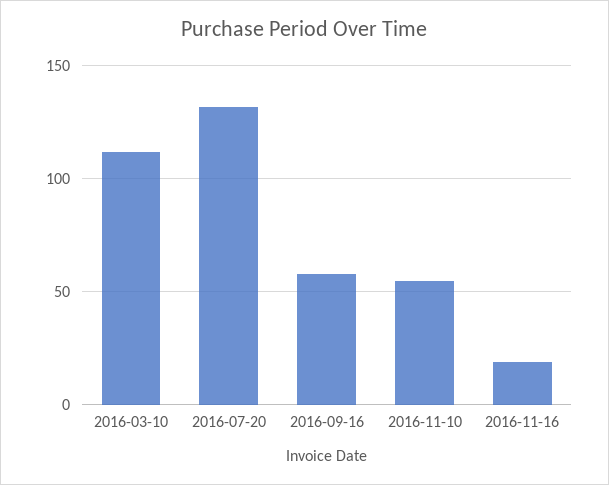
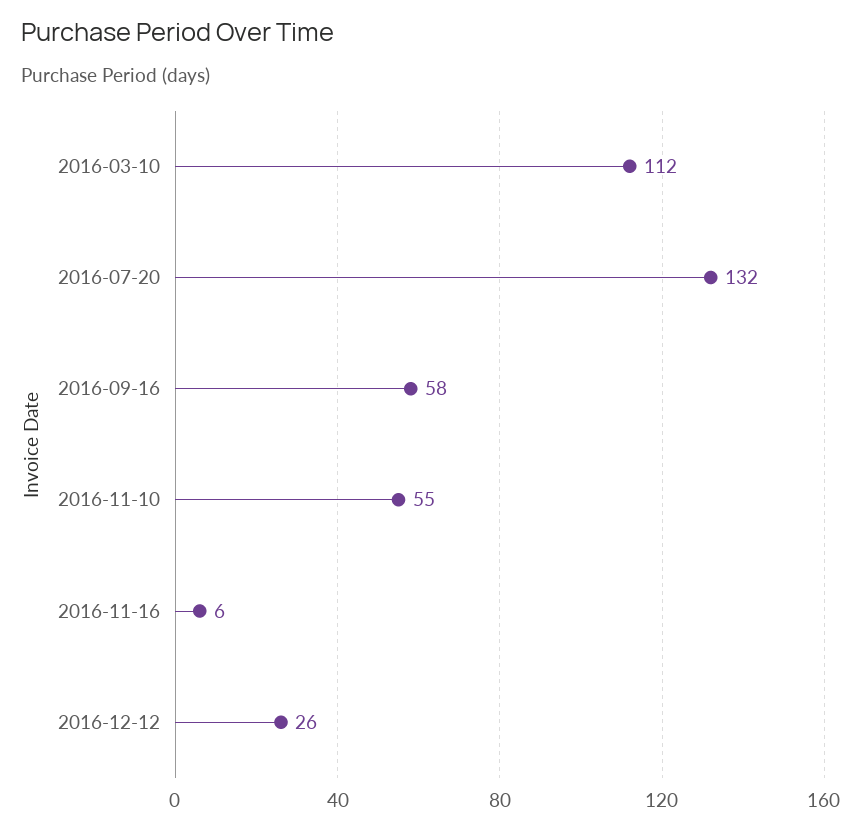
2016-11-16: 20 -> 6
2016-12-12: none -> 26

